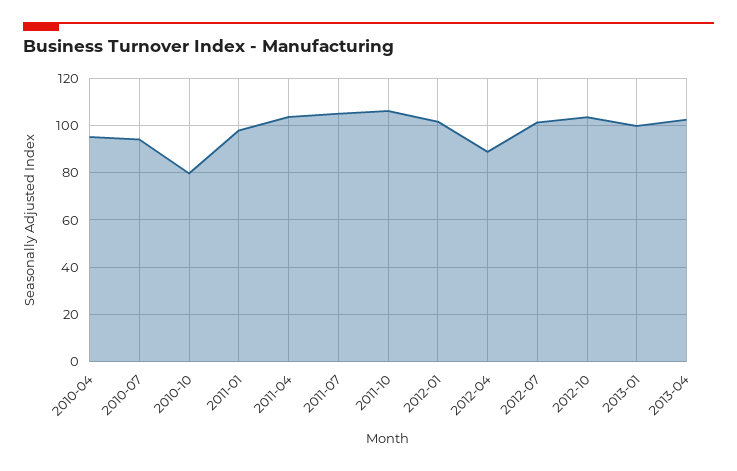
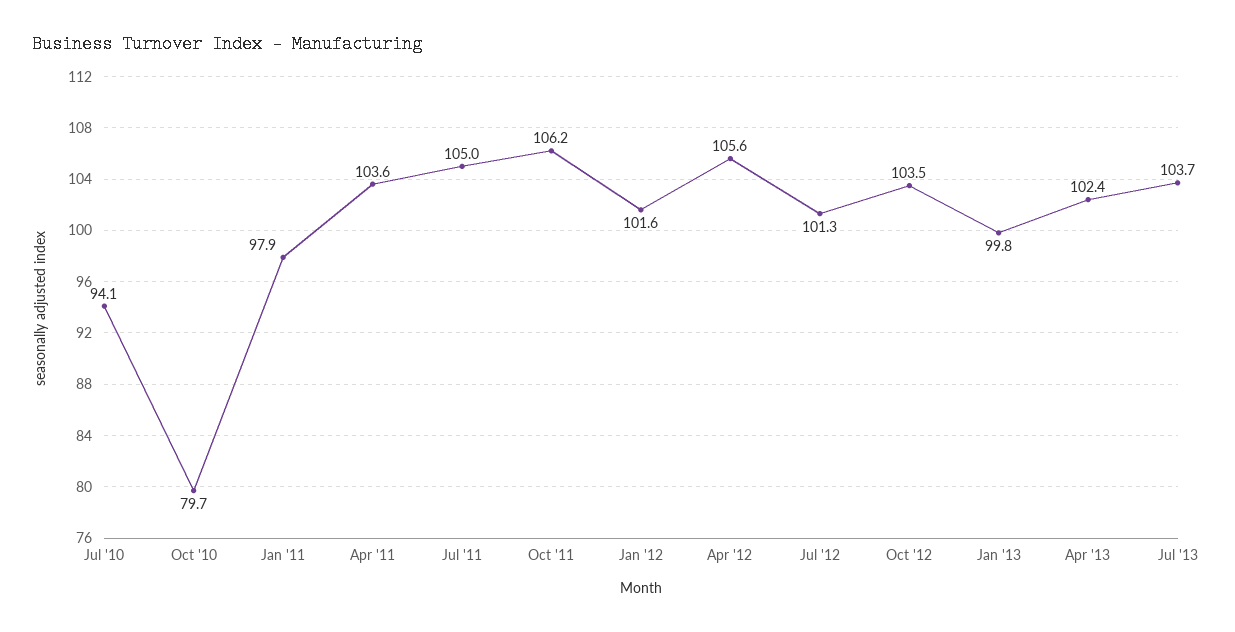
2010-04: 95 -> none
2012-04: 90 -> 105.6
Jul '13: none -> 103.7

